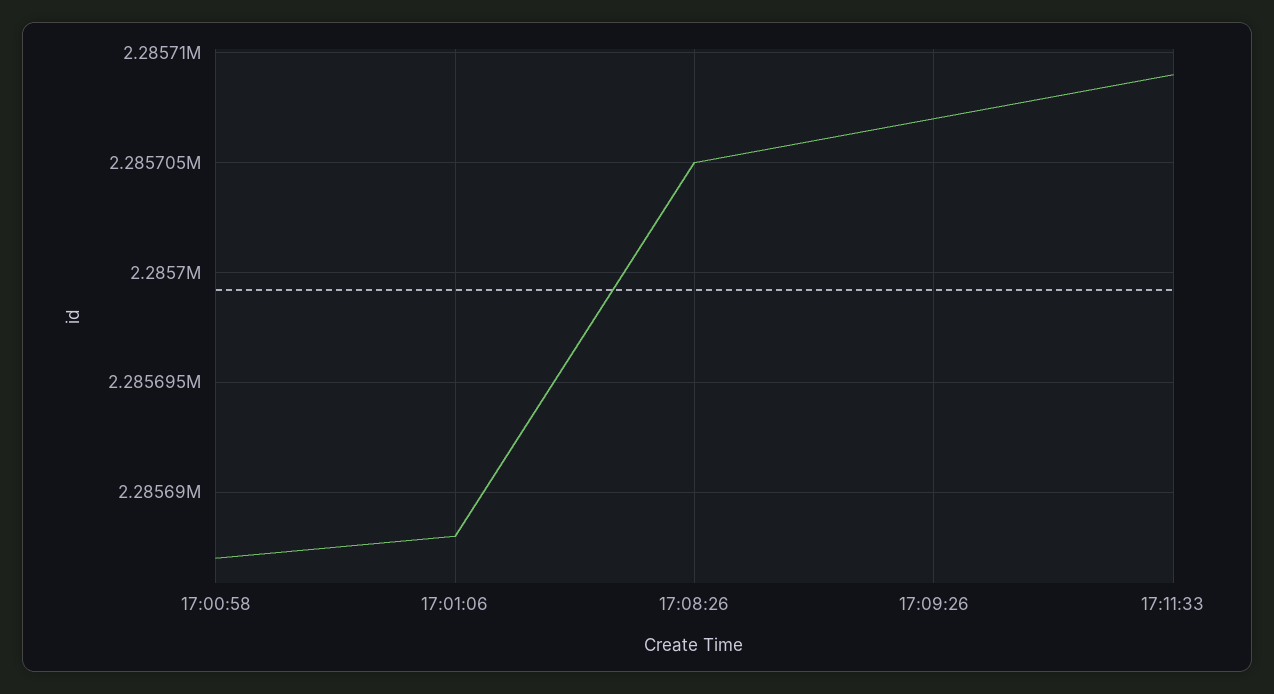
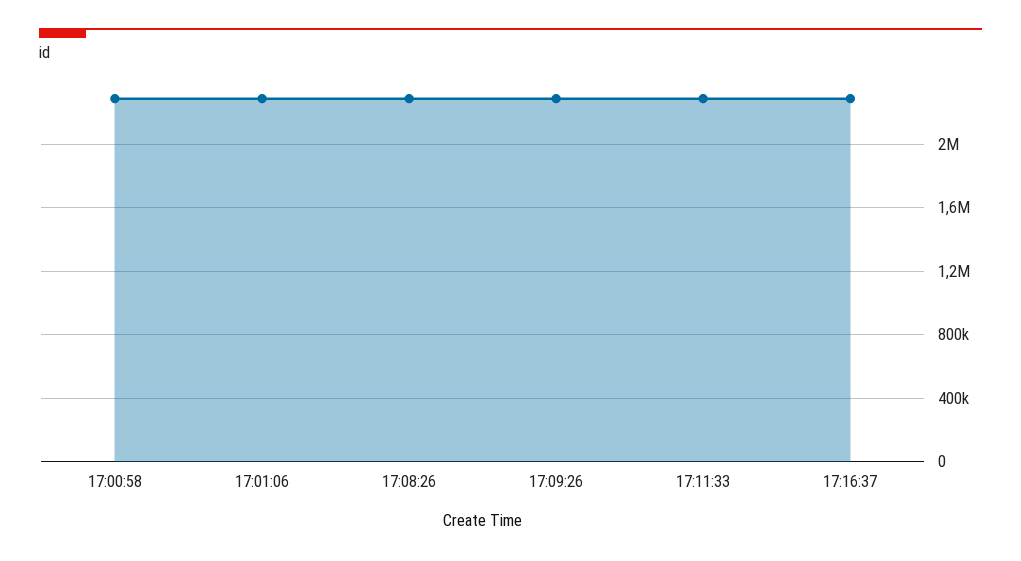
17:16:37: none -> 2300000

